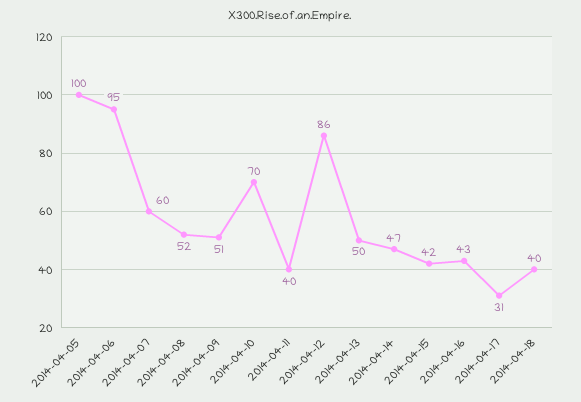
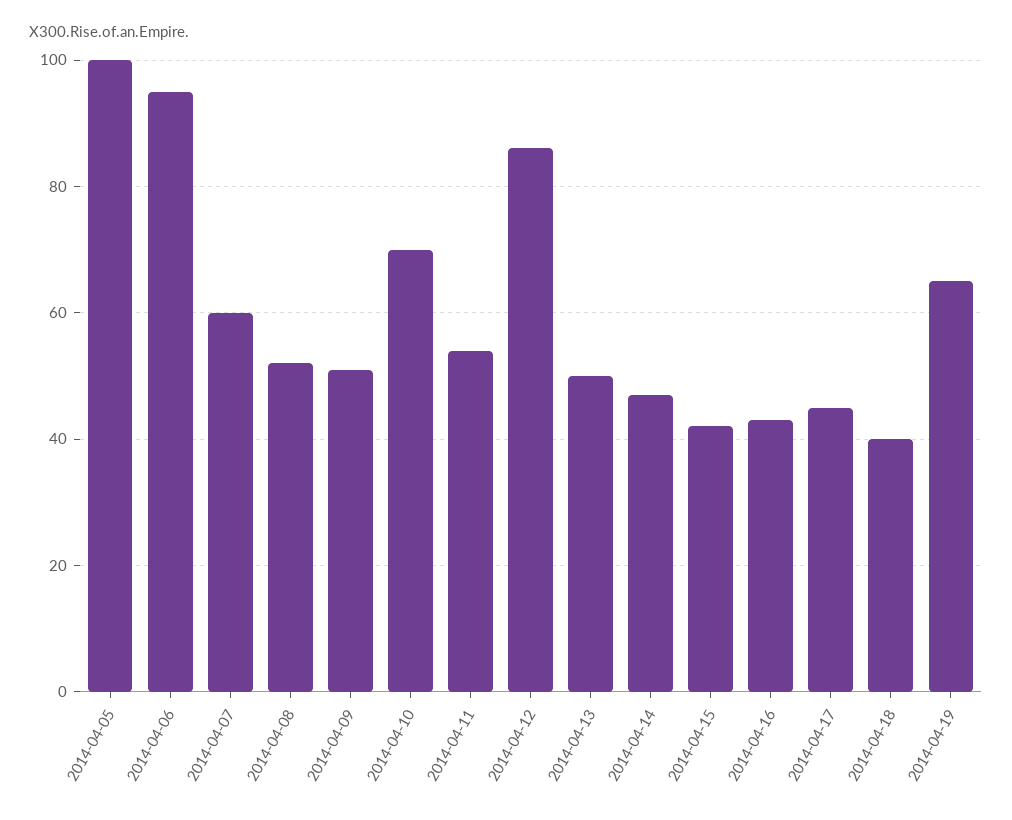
2014-04-11: 40 -> 55
2014-04-17: 31 -> 45
2014-04-19: none -> 65

